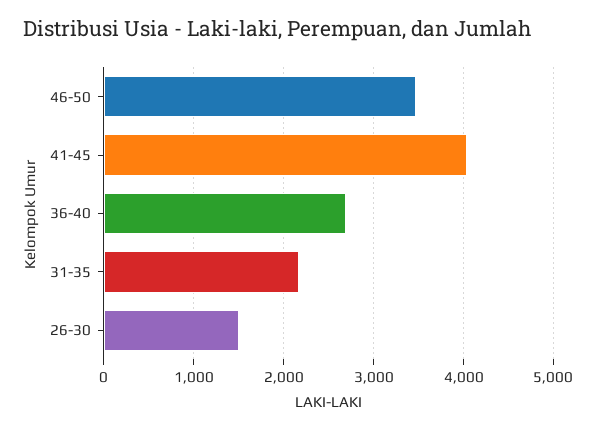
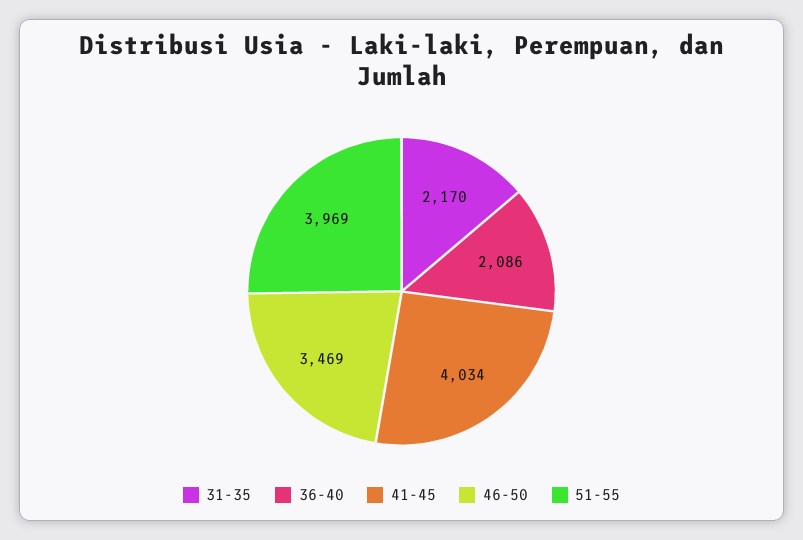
36-40: 2700 -> 2086
26-30: 1500 -> none
51-55: none -> 3969

